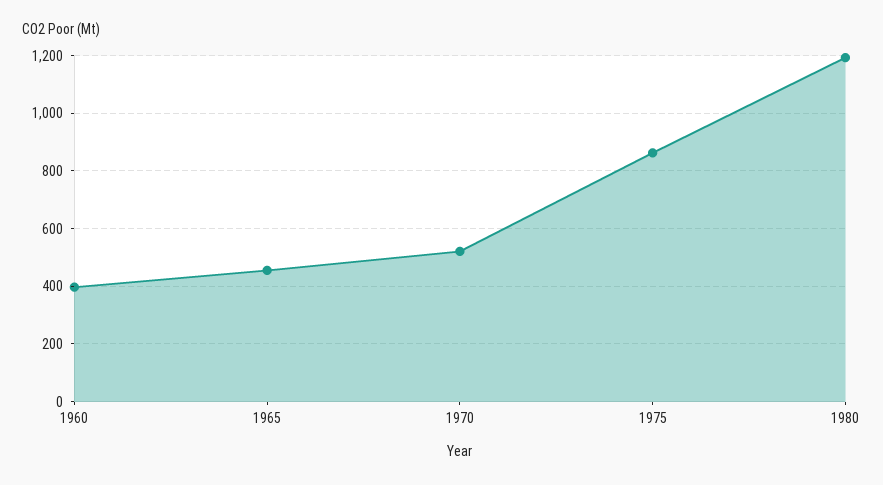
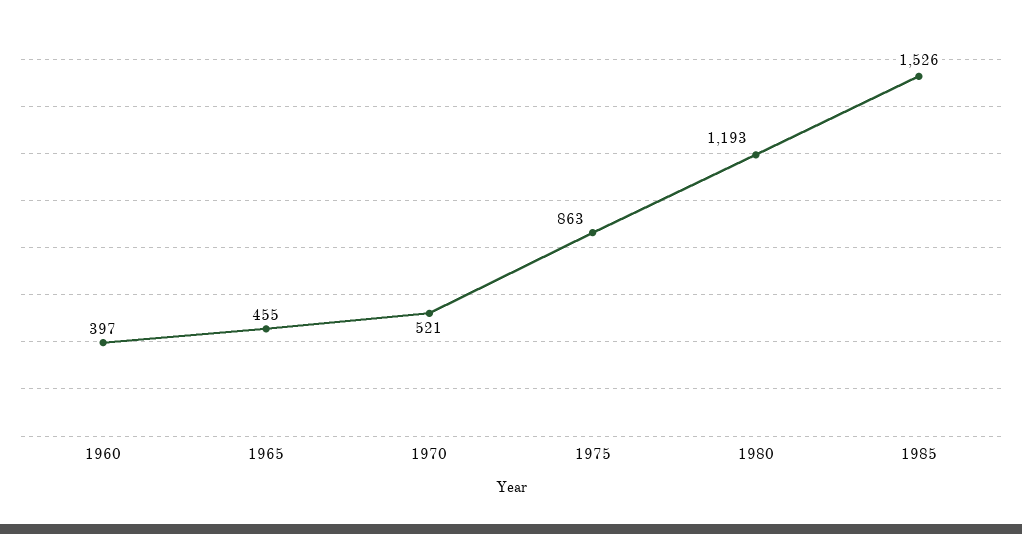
1985: none -> 1526

